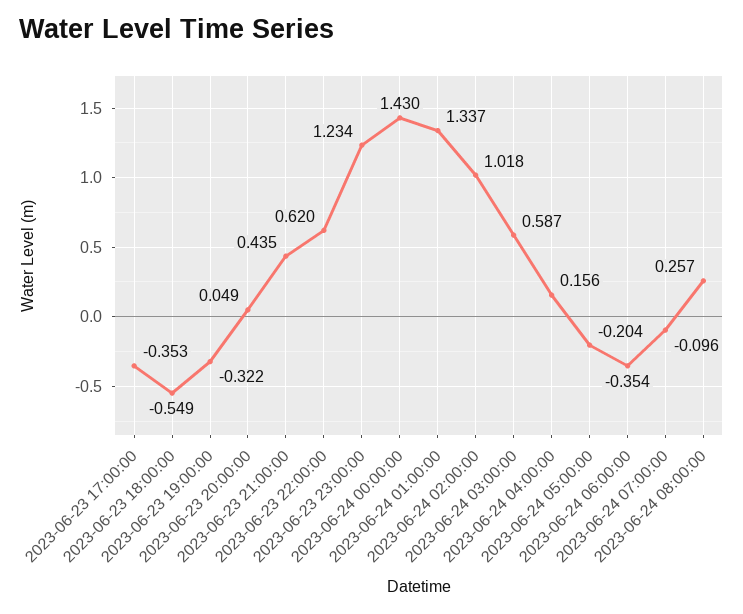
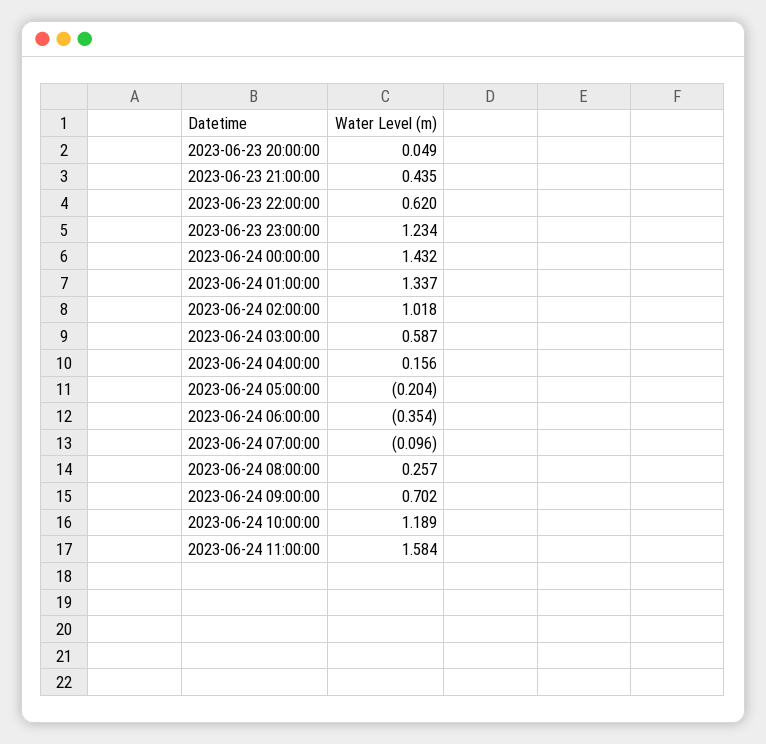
2023-06-23 17:00:00: -0.353 -> none
2023-06-23 18:00:00: -0.549 -> none
2023-06-23 19:00:00: -0.322 -> none
2023-06-24 00:00:00: 1.43 -> 1.432
2023-06-24 09:00:00: none -> 0.702
2023-06-24 10:00:00: none -> 1.189
2023-06-24 11:00:00: none -> 1.584

